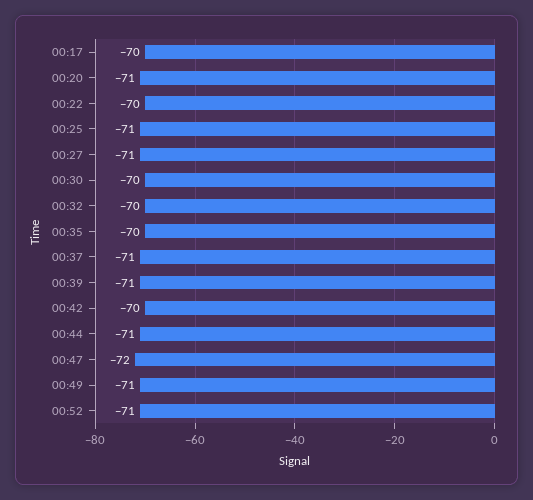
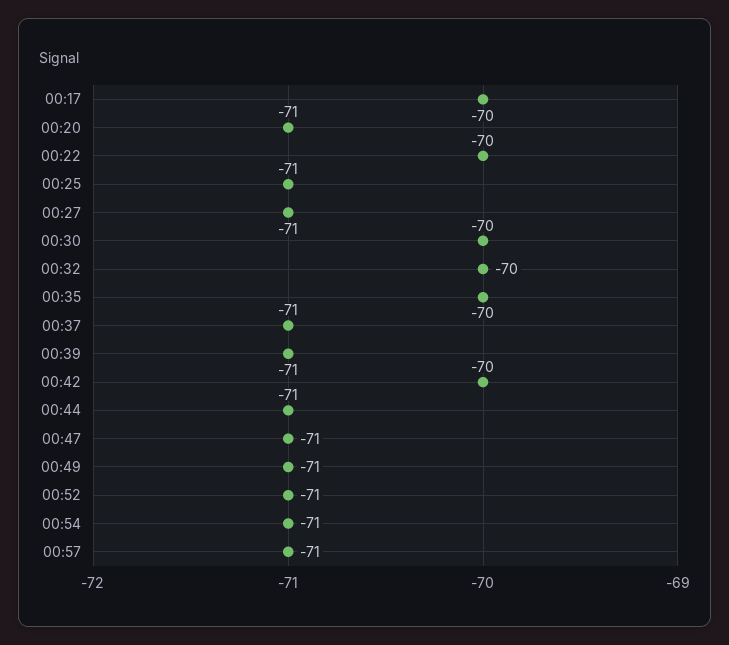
00:47: -72 -> -71
00:54: none -> -71
00:57: none -> -71

